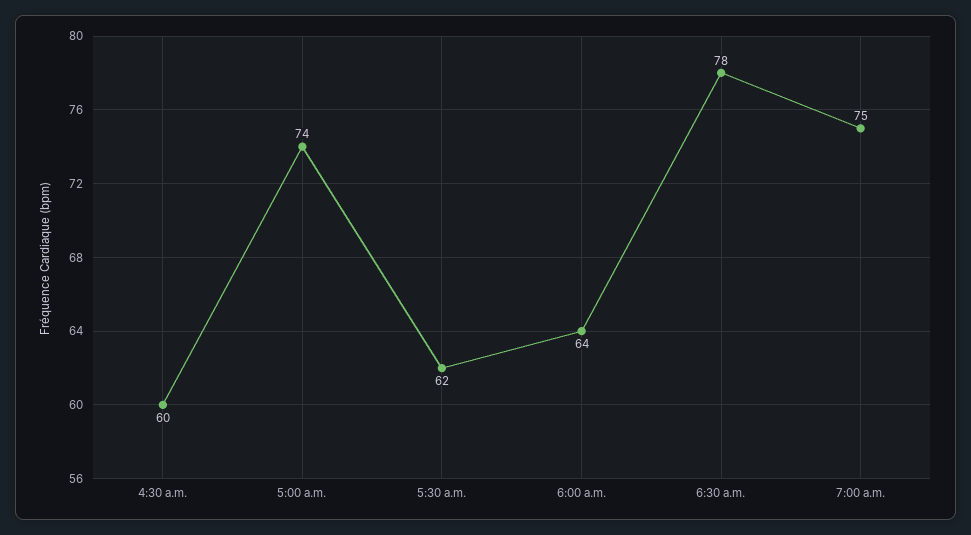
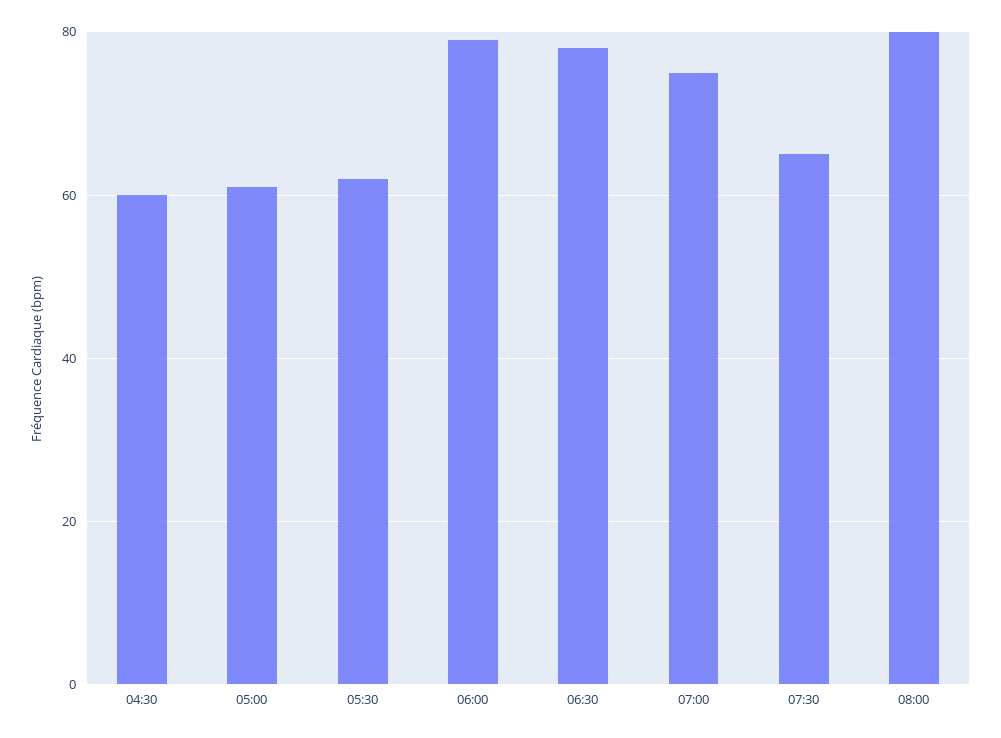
5:00 a.m.: 74 -> 60
6:00 a.m.: 64 -> 80
07:30: none -> 65
08:00: none -> 80

